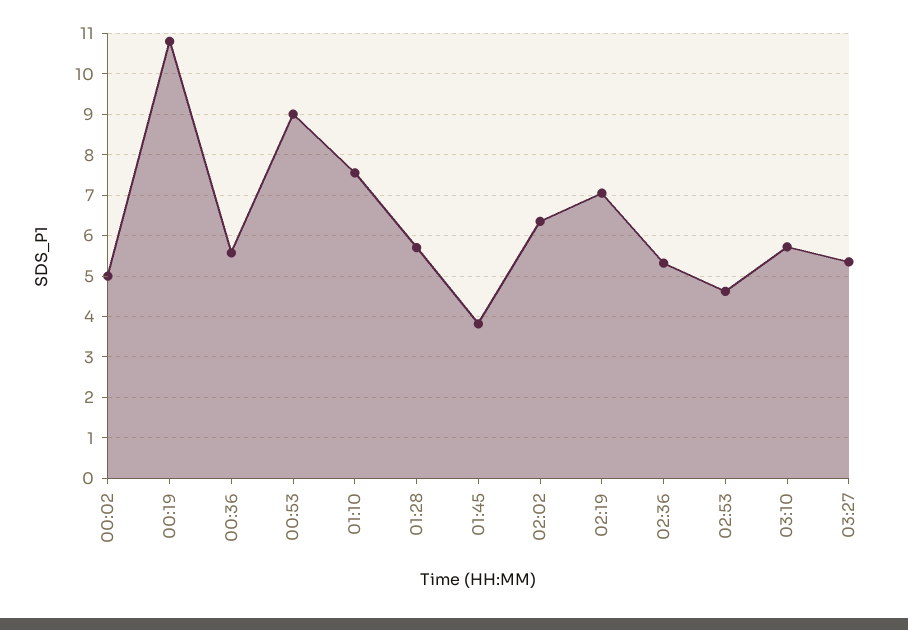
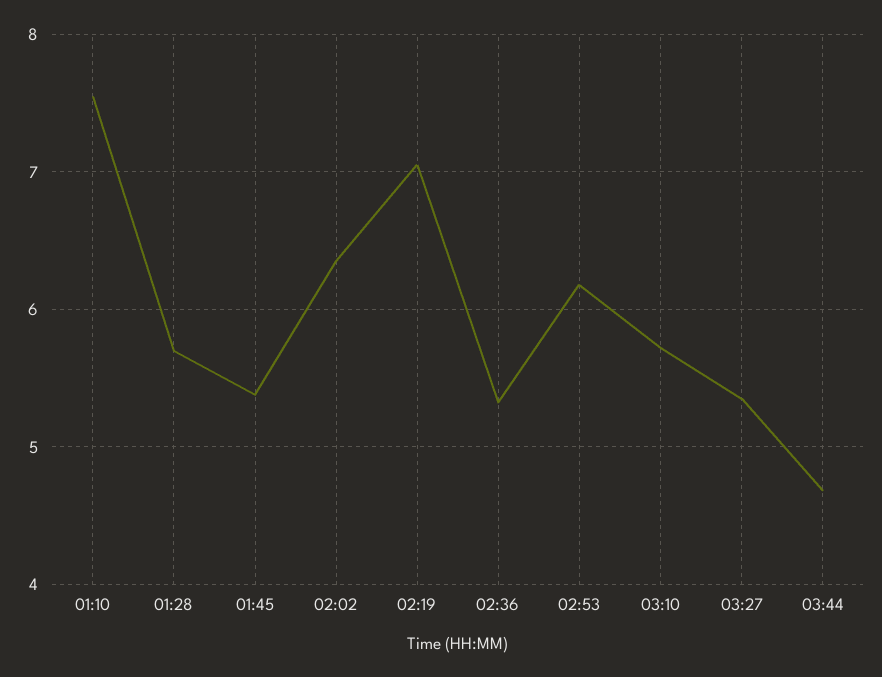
00:02: 5 -> none
00:19: 10.8 -> none
00:36: 5.6 -> none
00:53: 9 -> none
01:45: 3.8 -> 5.4
02:53: 4.6 -> 6.2
03:44: none -> 4.7

